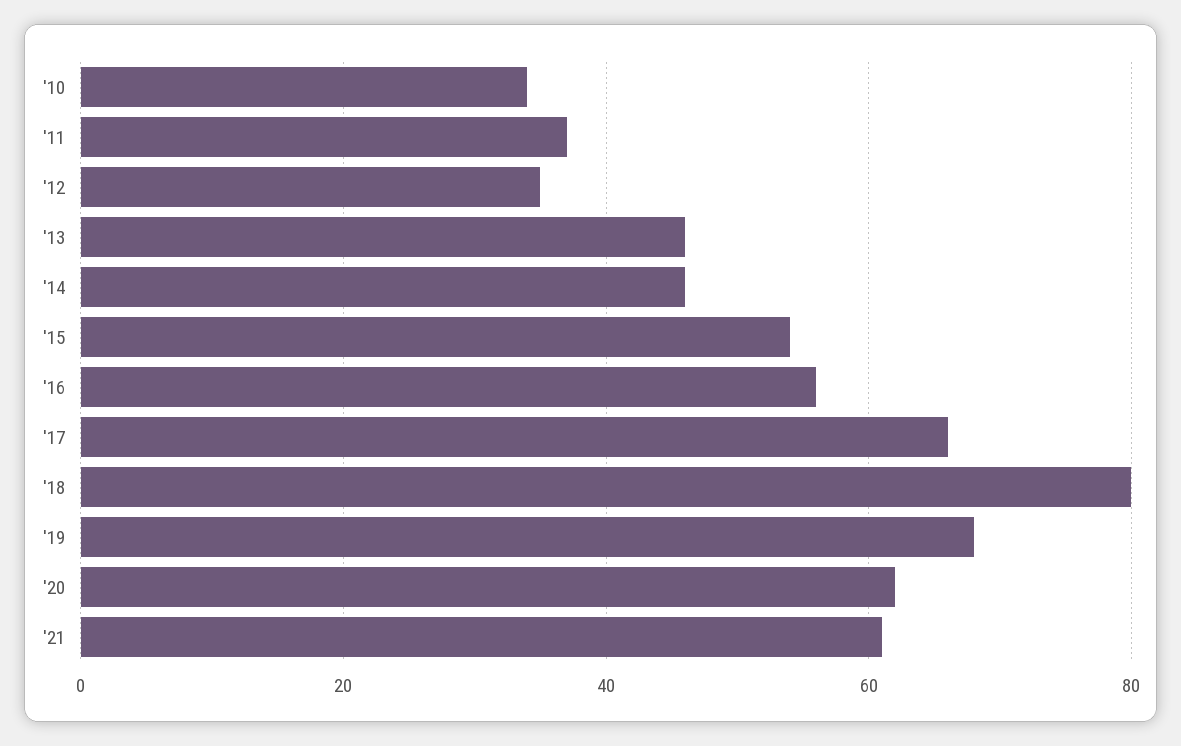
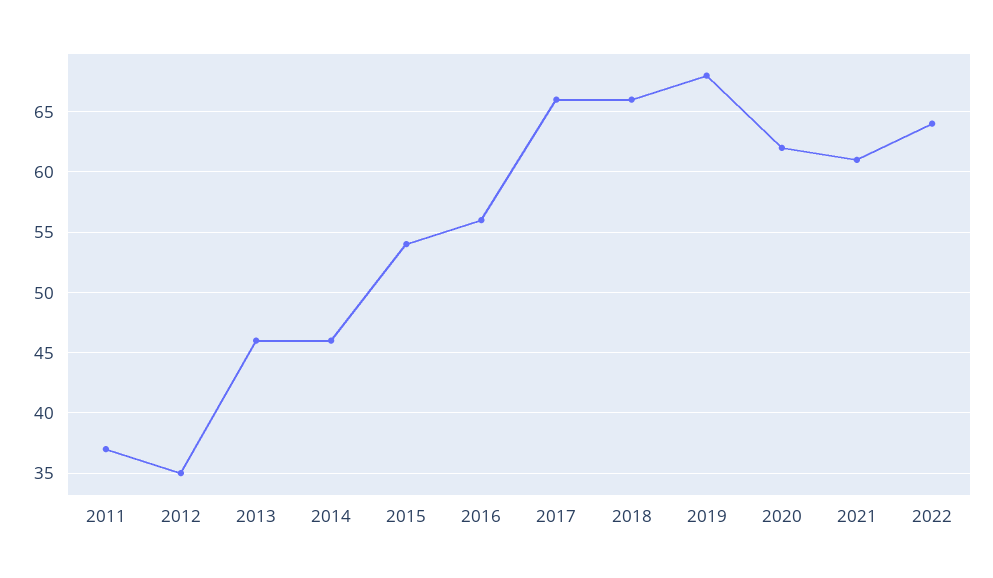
'10: 35 -> none
'18: 80 -> 66
2022: none -> 64

